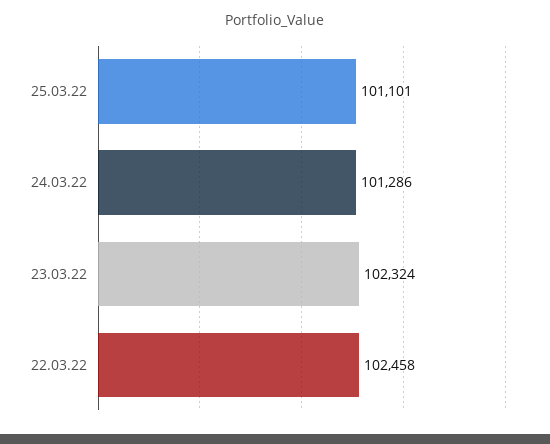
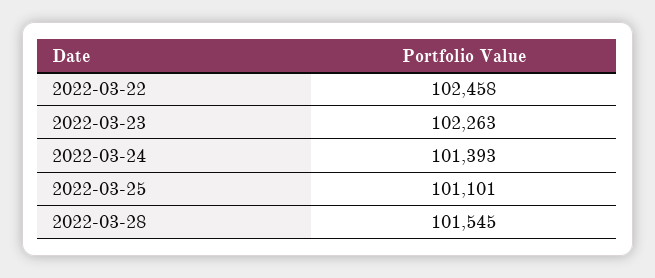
24.03.22: 101286 -> 101393
23.03.22: 102324 -> 102263
2022-03-28: none -> 101545

